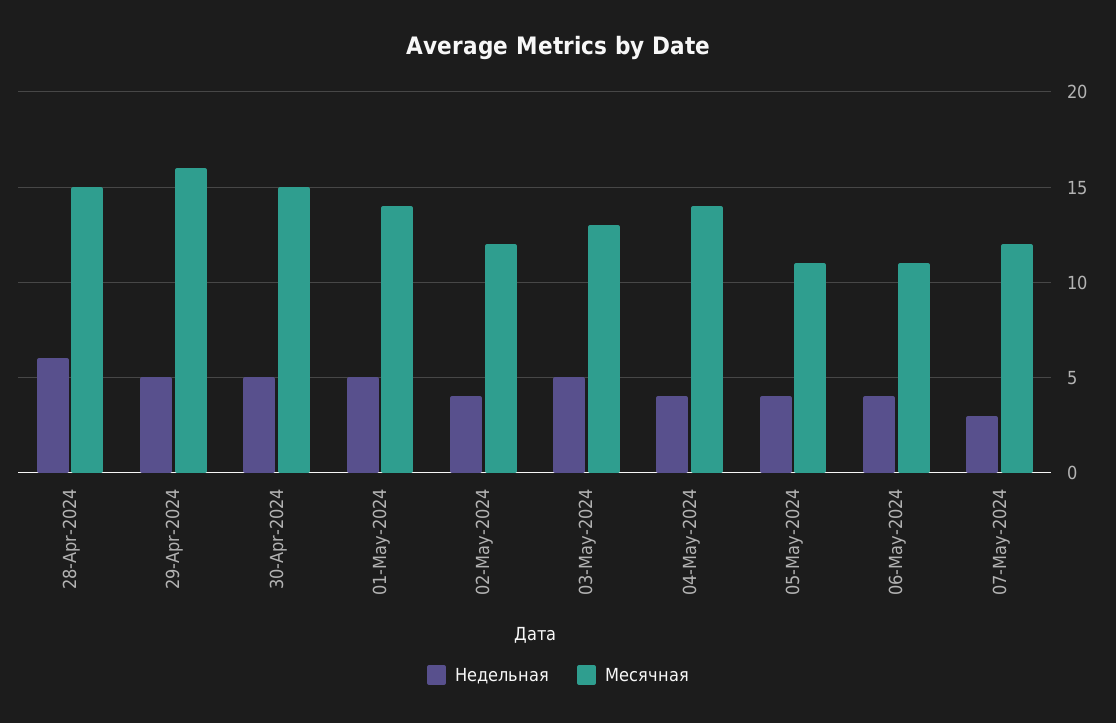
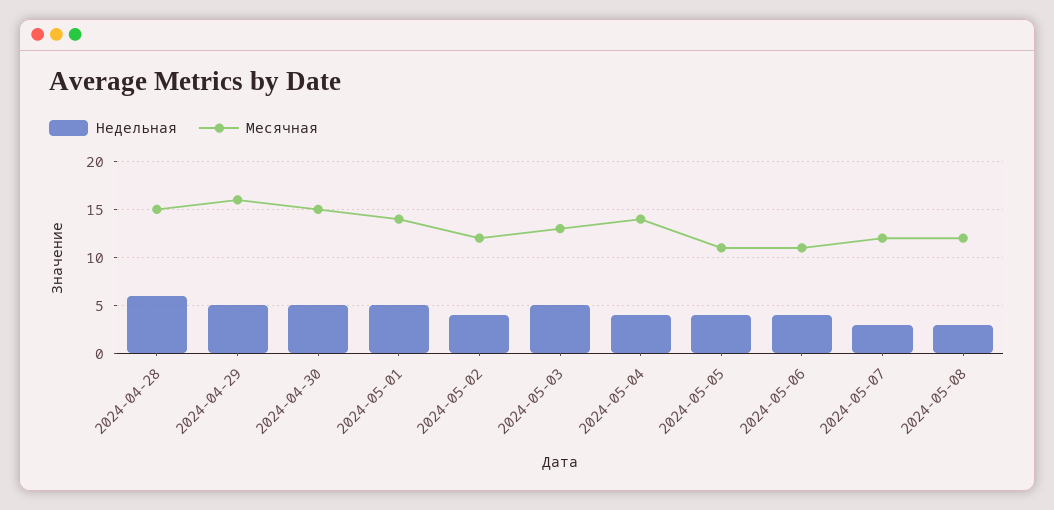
Недельная, 2024-05-08: none -> 3
Месячная, 2024-05-08: none -> 12

